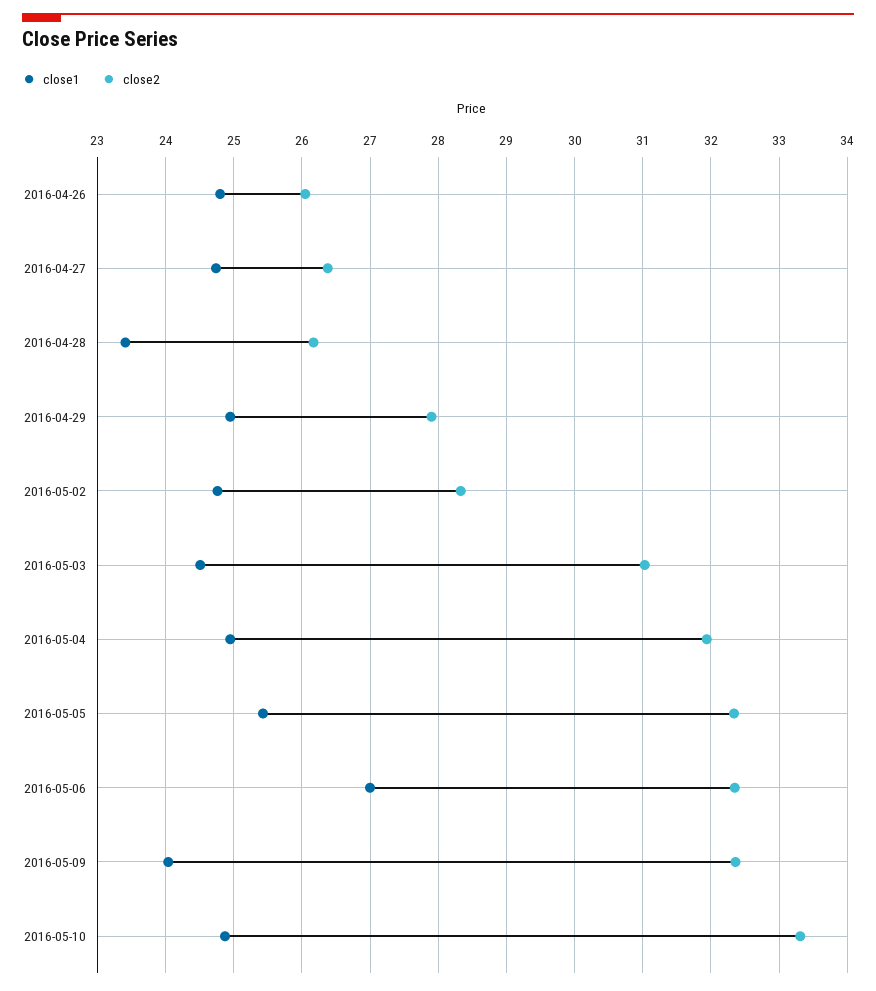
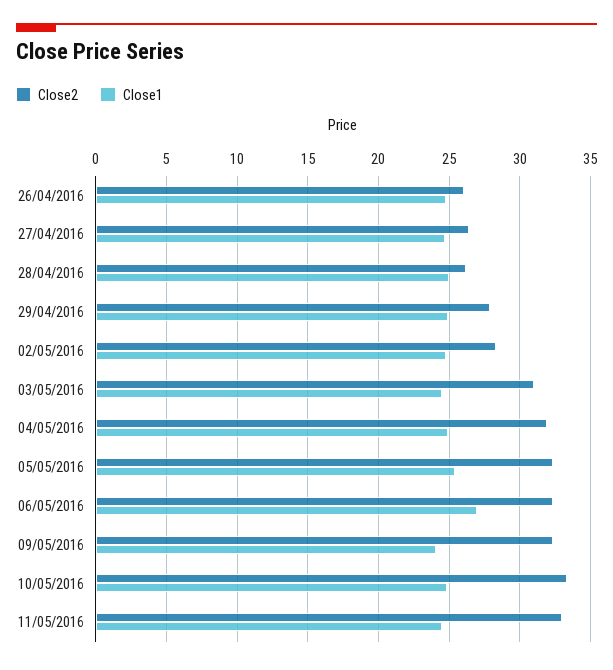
close1, 2016-04-28: 23.4 -> 25
close2, 11/05/2016: none -> 33
close1, 11/05/2016: none -> 24.5

